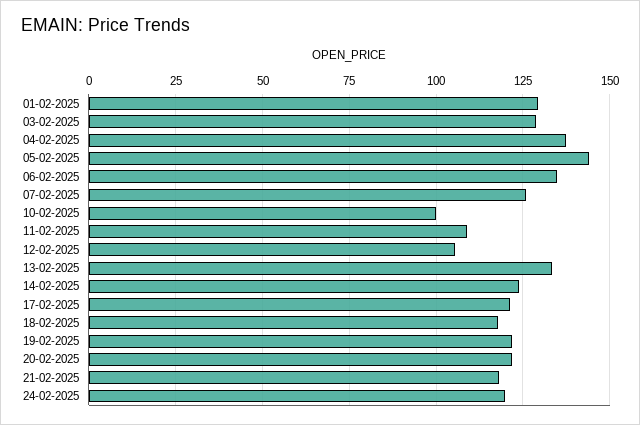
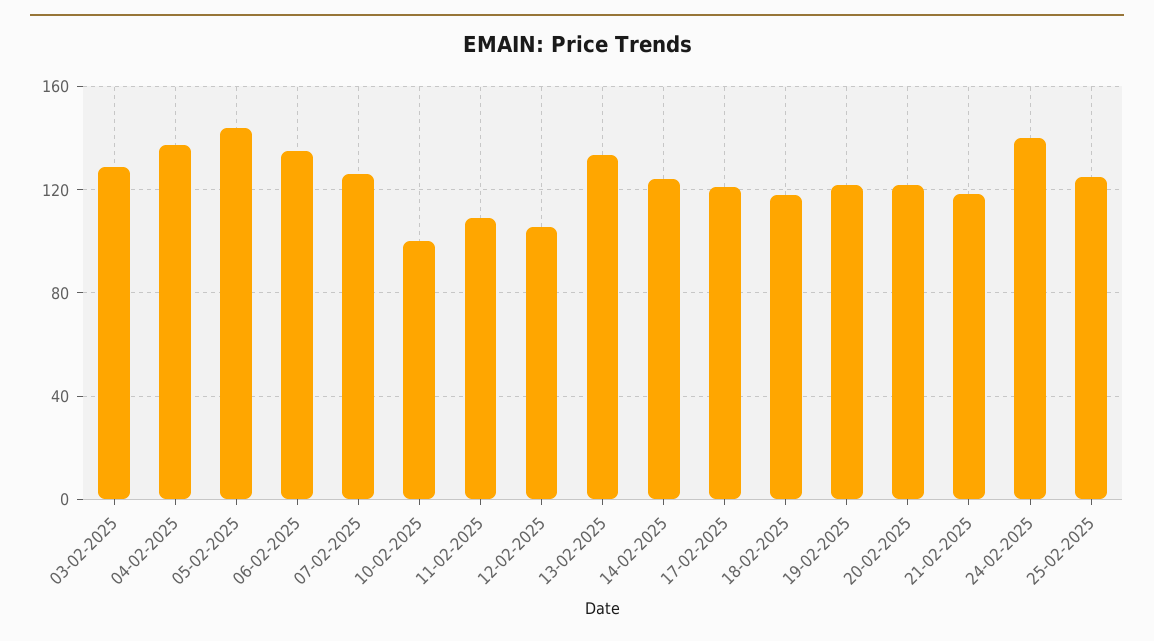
01-02-2025: 130 -> none
24-02-2025: 120 -> 140
25-02-2025: none -> 125

